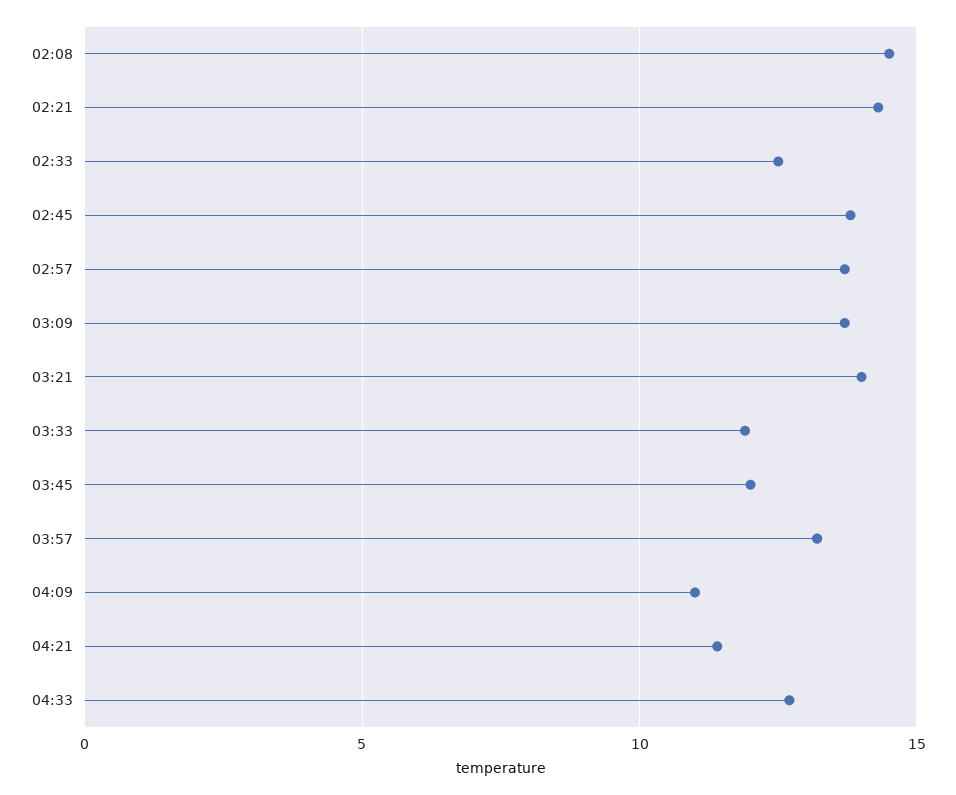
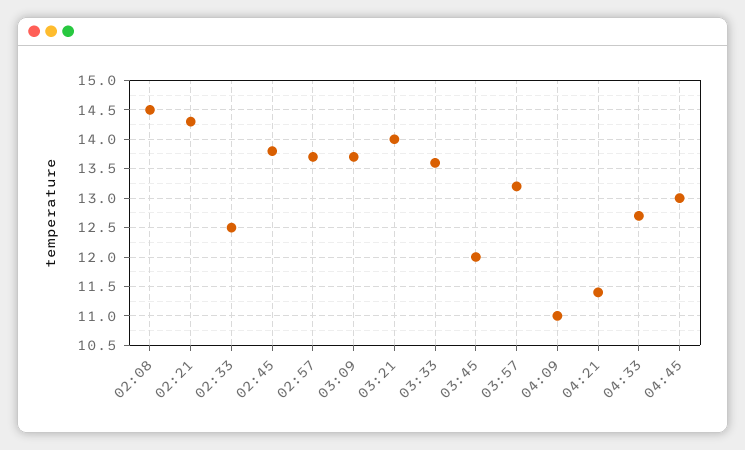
03:33: 12 -> 13.5
04:45: none -> 13

